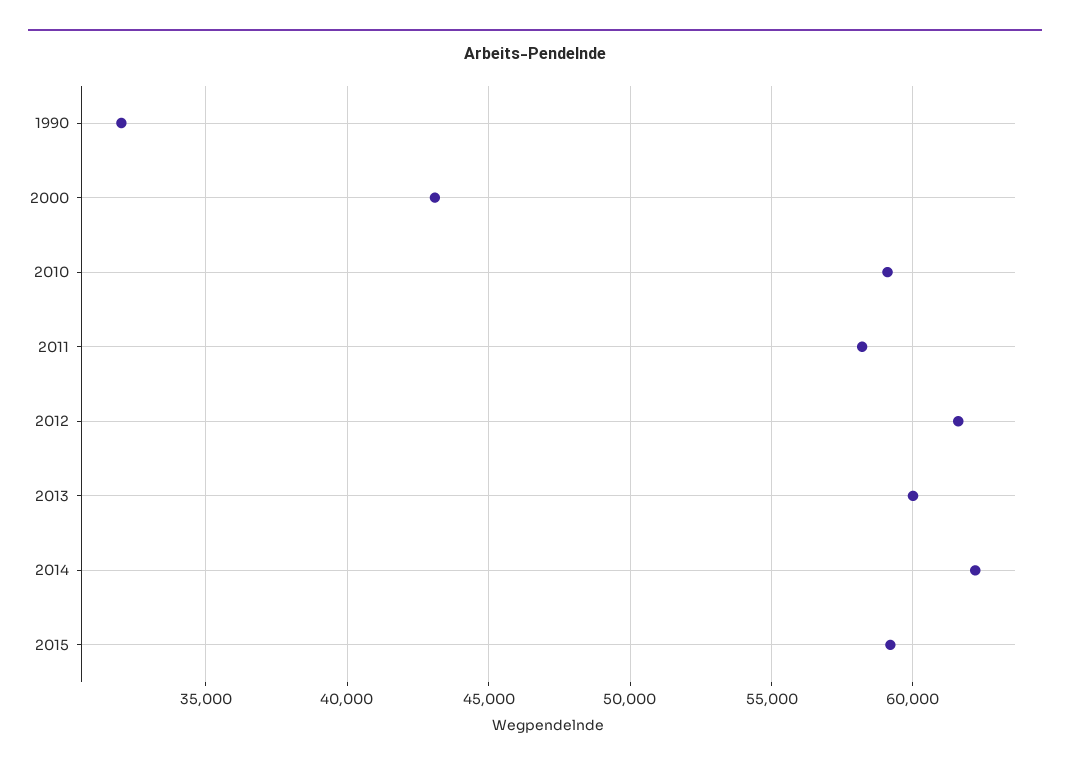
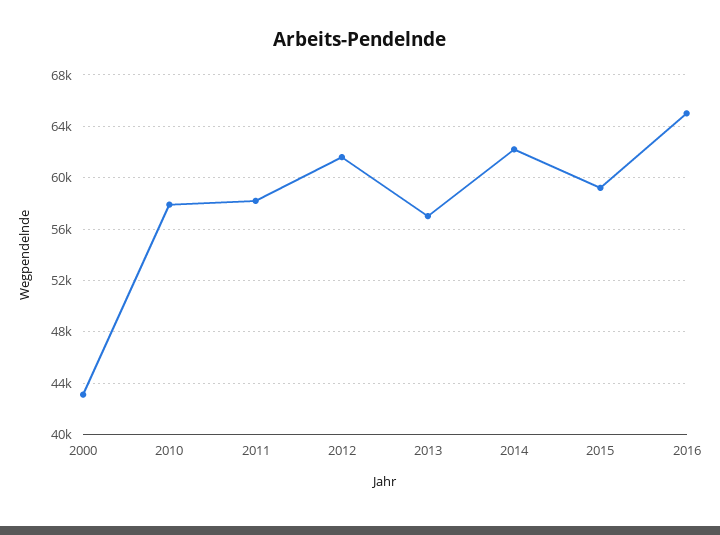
1990: 32000 -> none
2010: 59000 -> 58000
2013: 60000 -> 57000
2016: none -> 65000

